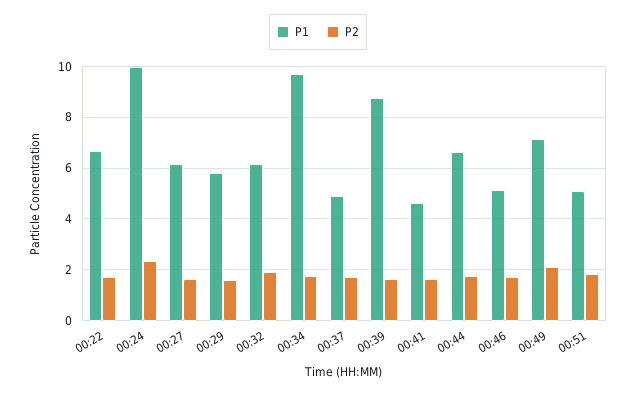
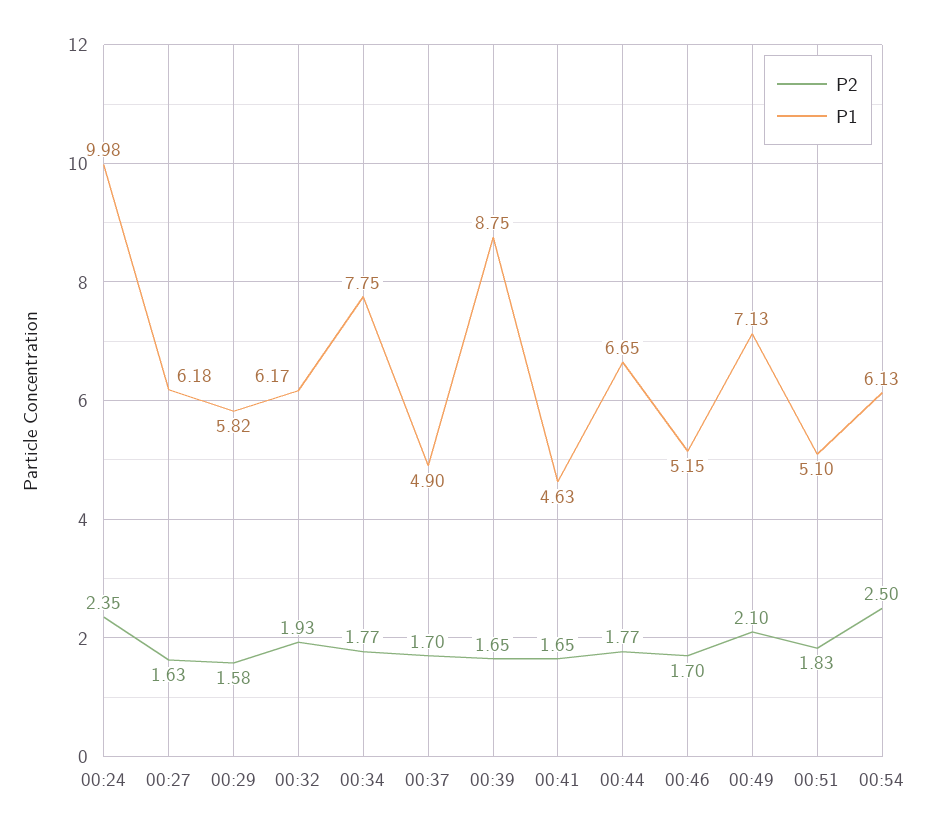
P1, 00:22: 6.75 -> none
P2, 00:22: 1.75 -> none
P1, 00:34: 9.75 -> 7.75
P2, 00:54: none -> 2.5
P1, 00:54: none -> 6.13

